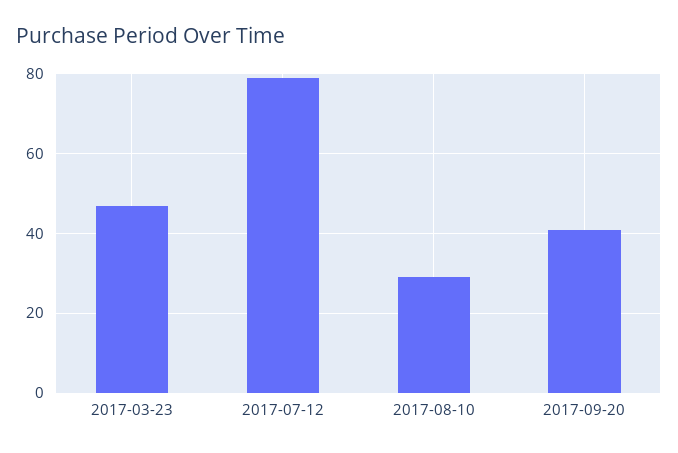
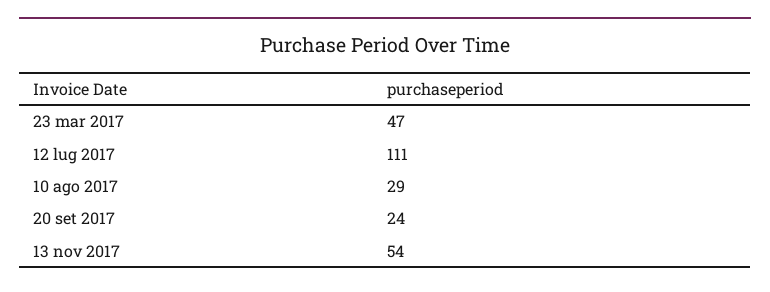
2017-07-12: 80 -> 111
2017-09-20: 40 -> 24
13 nov 2017: none -> 54

